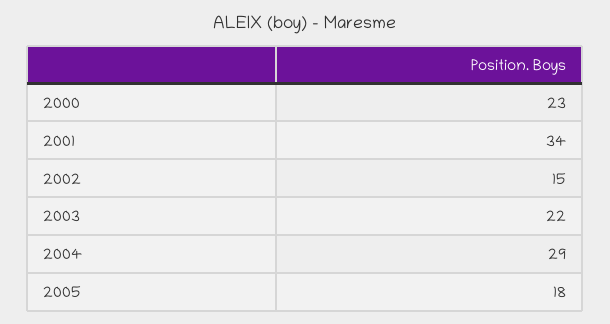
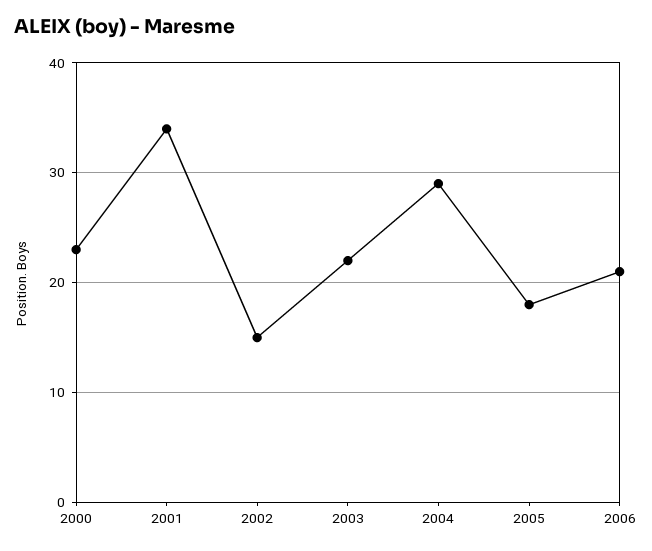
2006: none -> 21

